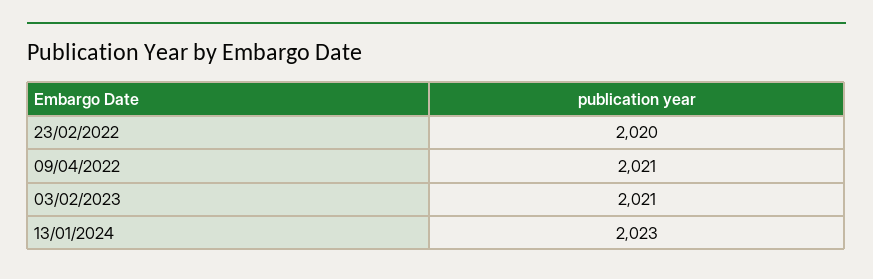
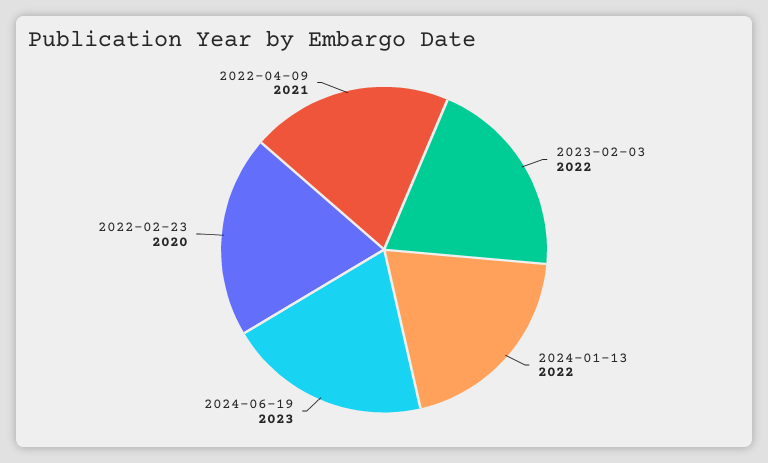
03/02/2023: 2021 -> 2022
13/01/2024: 2023 -> 2022
2024-06-19: none -> 2023

